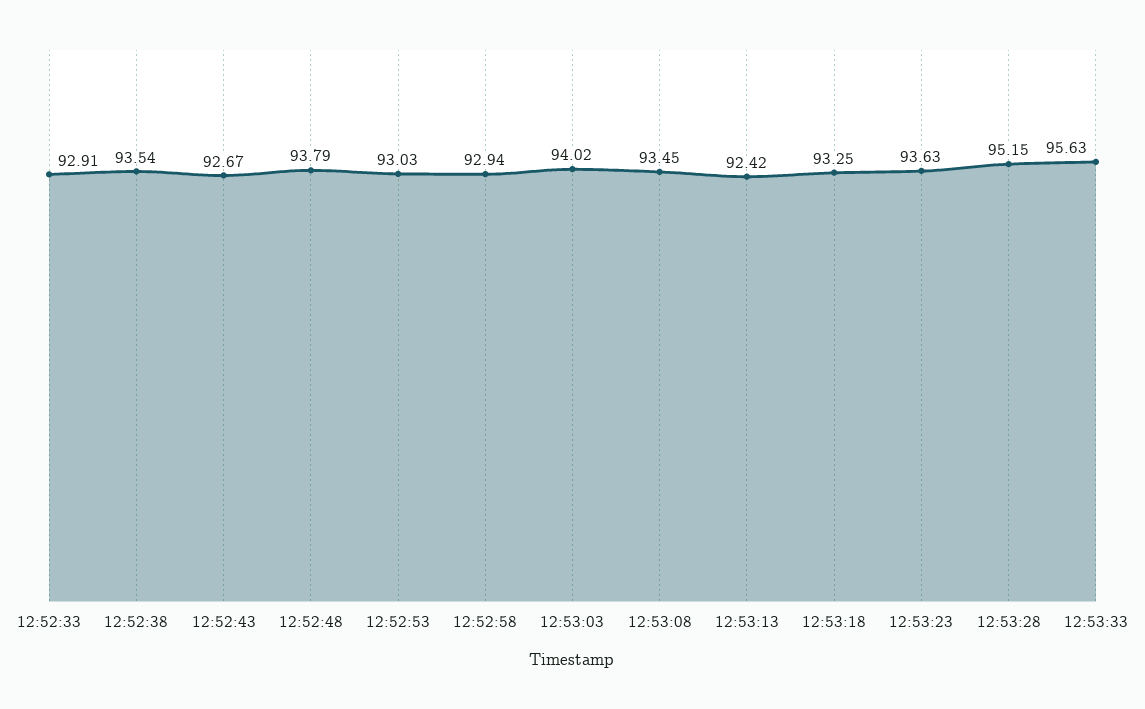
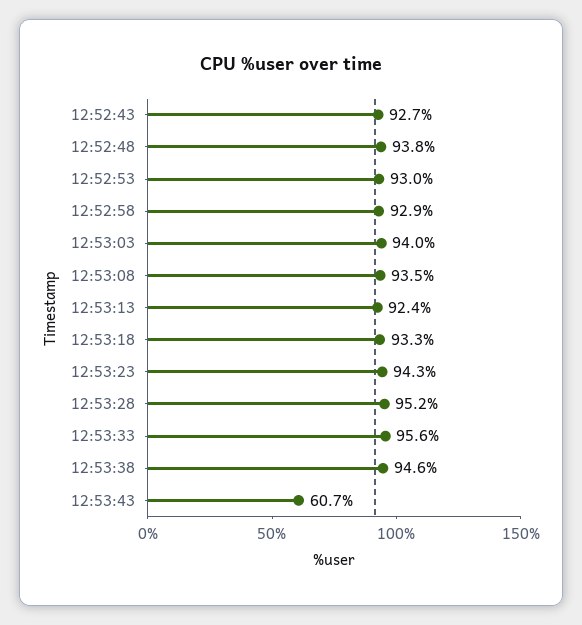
12:52:33: 92.91 -> none
12:52:38: 93.54 -> none
12:53:23: 93.63 -> 94.3
12:53:38: none -> 94.6
12:53:43: none -> 60.7

